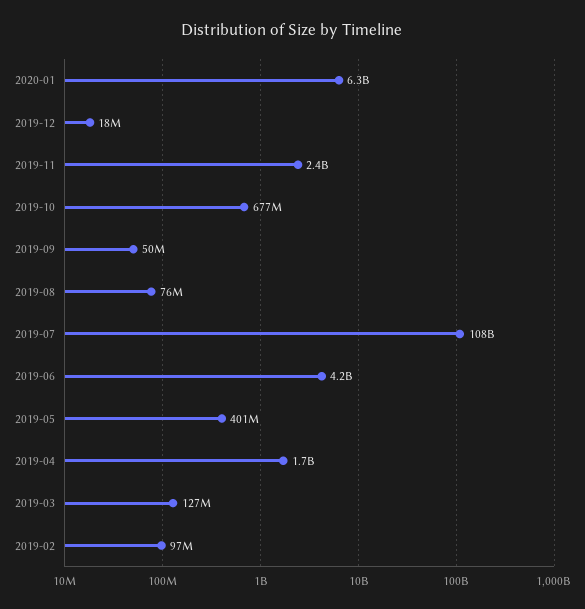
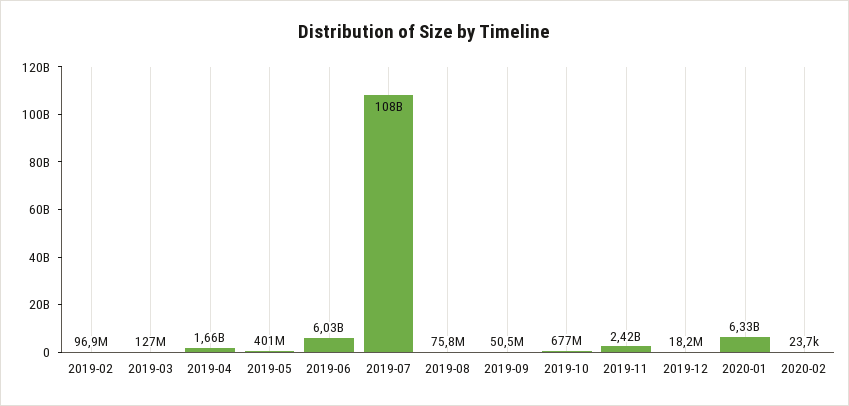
2019-06: 4200000000 -> 6030000000
2020-02: none -> 23700

